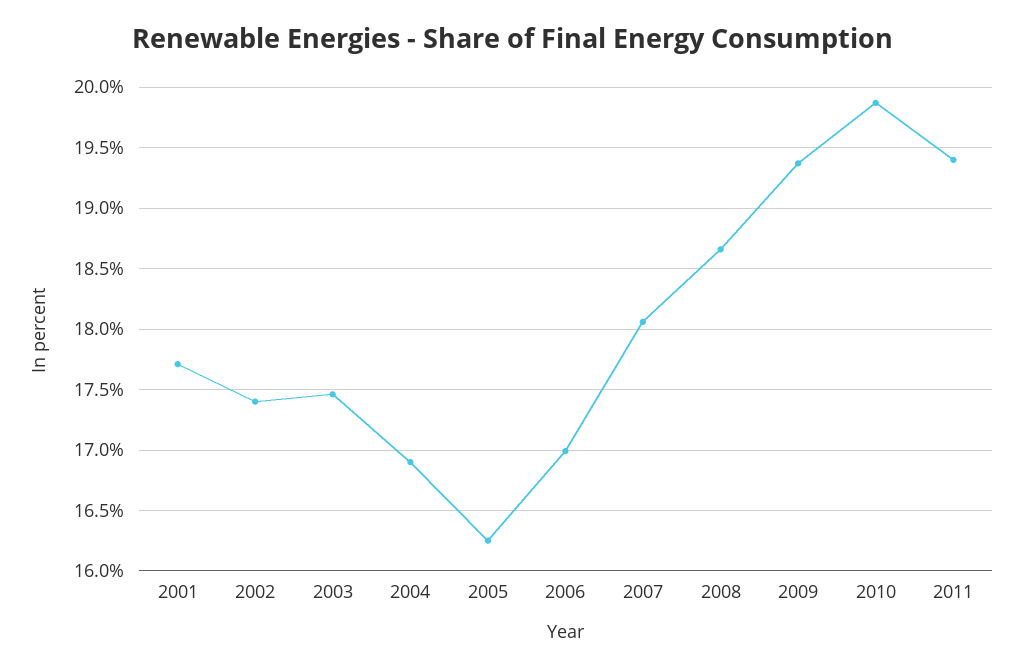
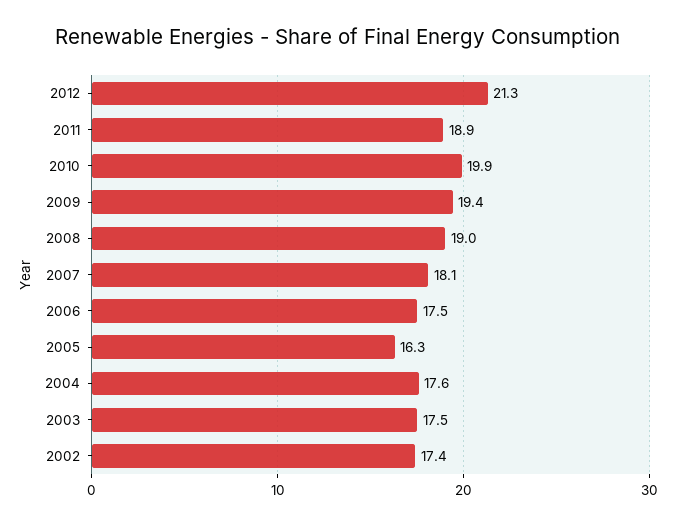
2001: 17.7 -> none
2004: 16.9 -> 17.6
2006: 17 -> 17.5
2008: 18.65 -> 19
2011: 19.4 -> 18.9
2012: none -> 21.3

